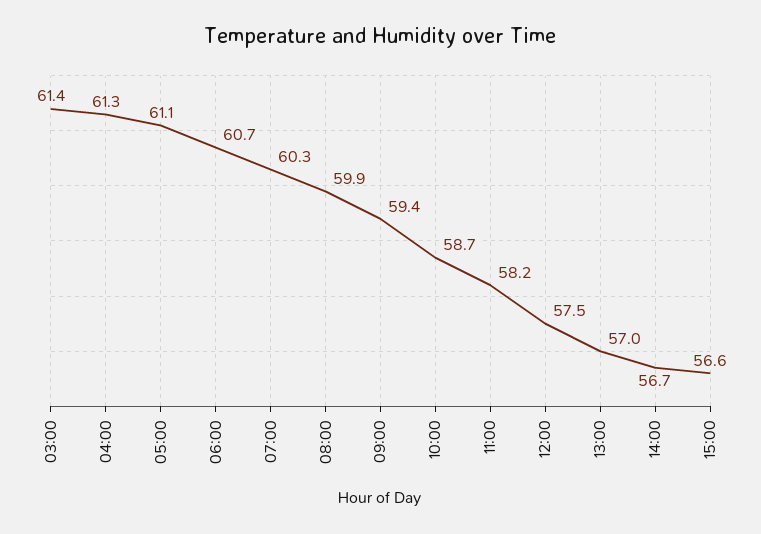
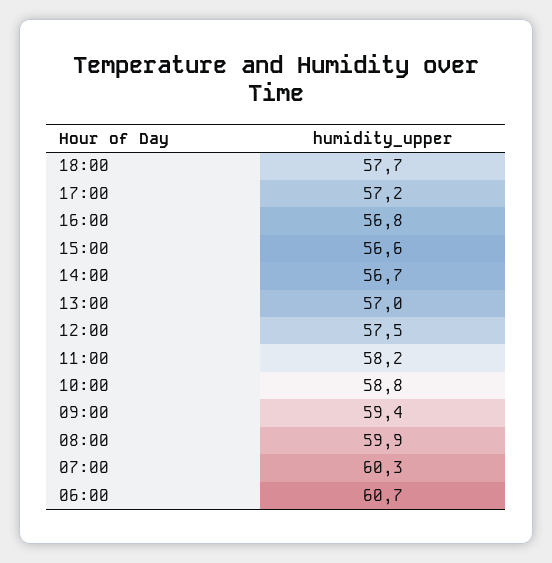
03:00: 61.4 -> none
04:00: 61.3 -> none
05:00: 61.1 -> none
10:00: 58.7 -> 58.8
18:00: none -> 57.7
17:00: none -> 57.2
16:00: none -> 56.8

